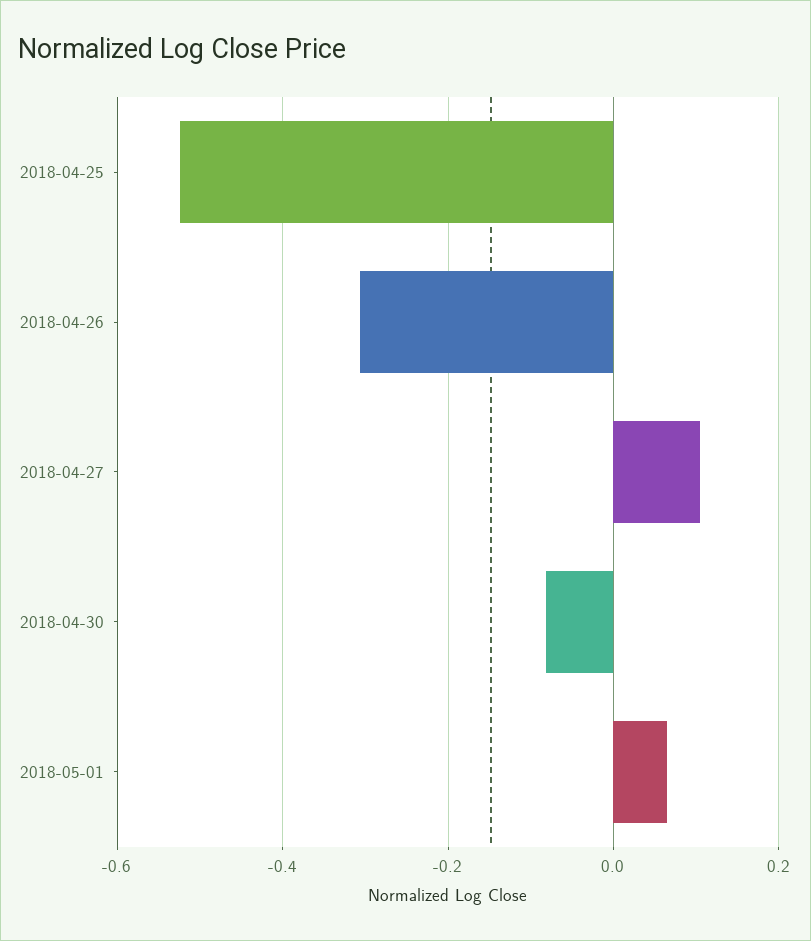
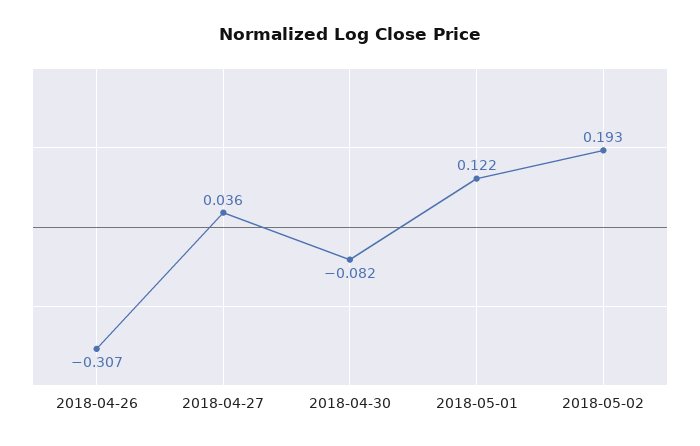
2018-04-25: -0.52 -> none
2018-04-27: 0.1 -> 0.036
2018-05-01: 0.06 -> 0.122
2018-05-02: none -> 0.193

